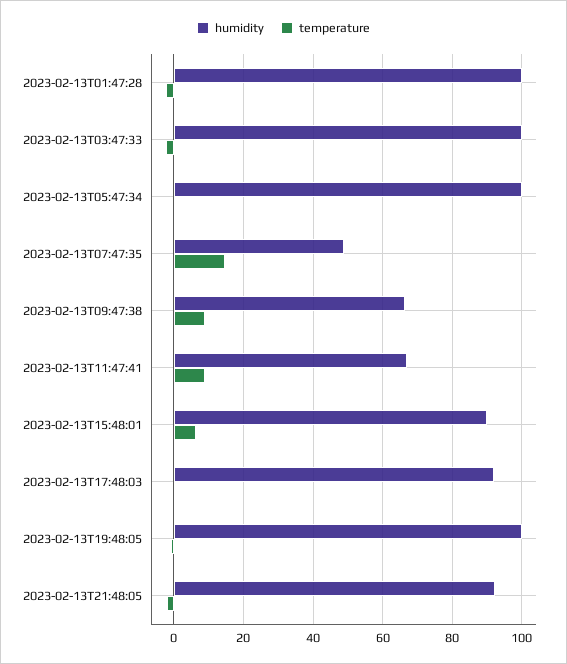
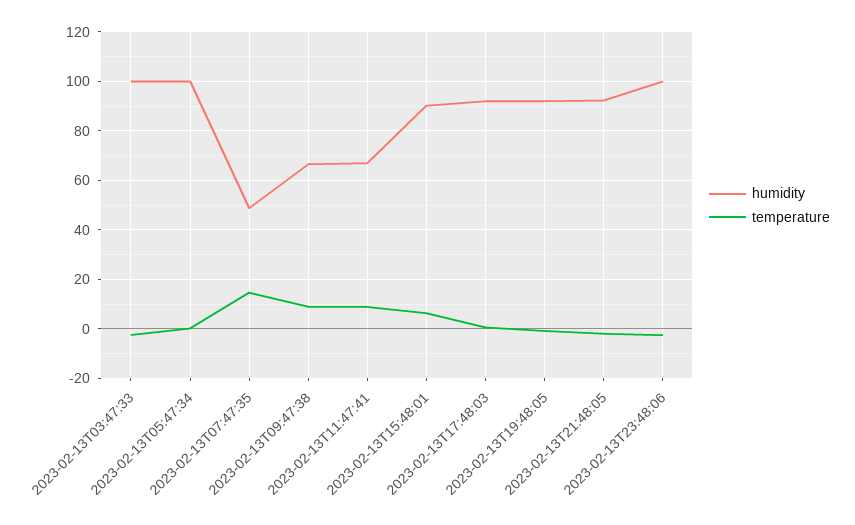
humidity, 2023-02-13T01:47:28: 100 -> none
temperature, 2023-02-13T01:47:28: -2 -> none
humidity, 2023-02-13T19:48:05: 100 -> 92.5
humidity, 2023-02-13T23:48:06: none -> 100
temperature, 2023-02-13T23:48:06: none -> -2.5

